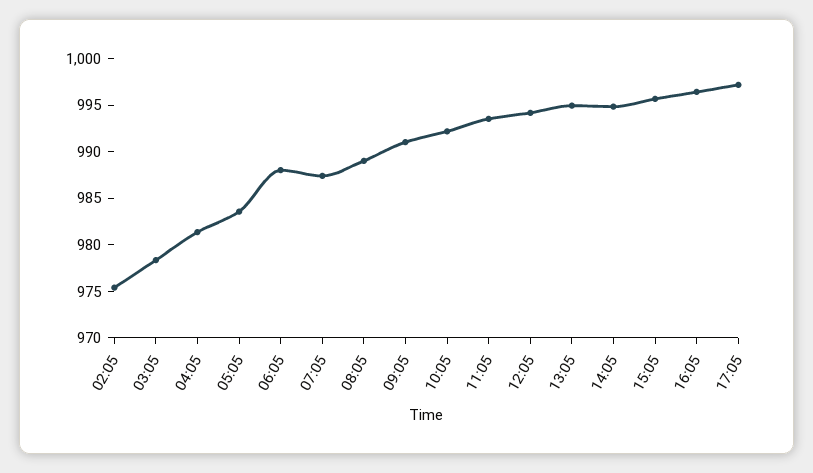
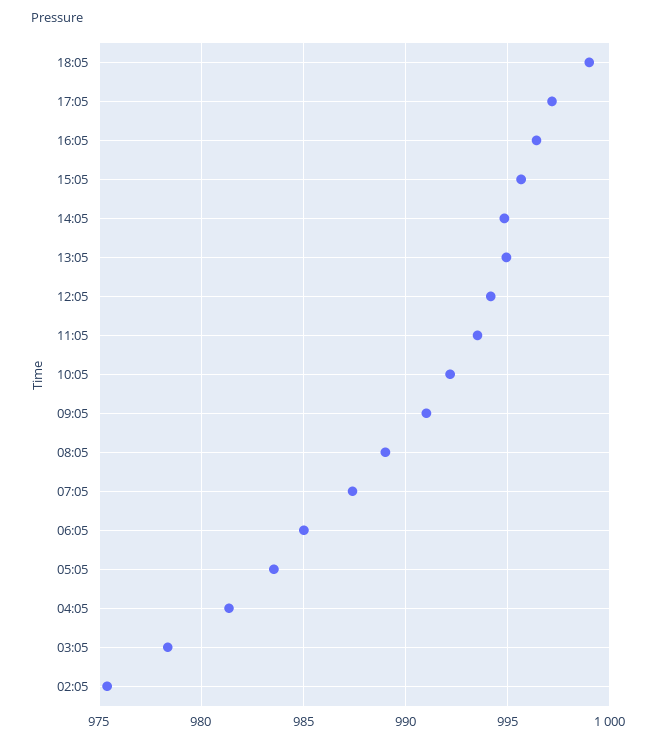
06:05: 988 -> 985
18:05: none -> 999

